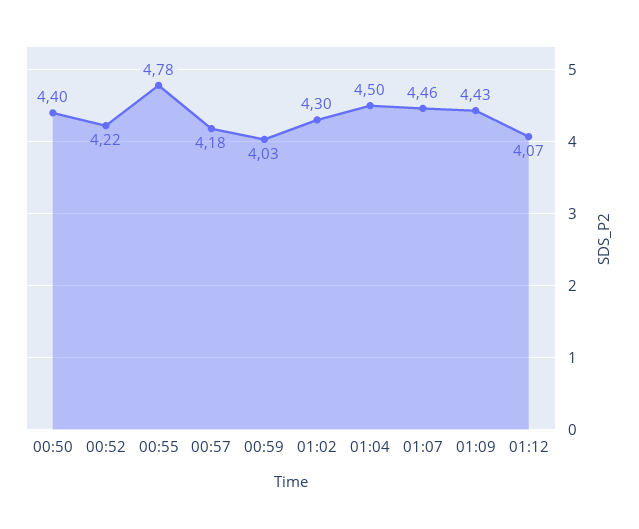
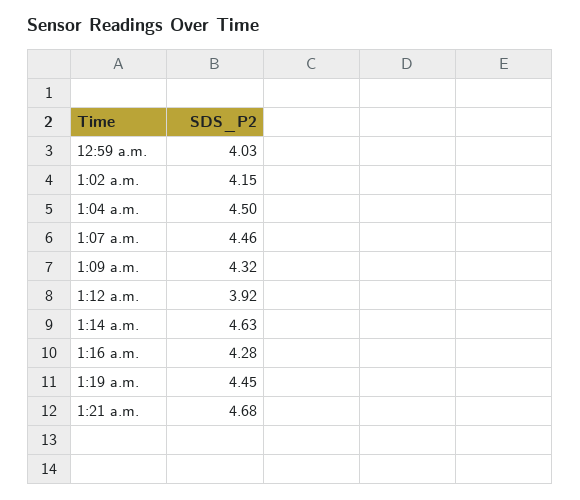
00:50: 4.4 -> none
00:52: 4.22 -> none
00:55: 4.78 -> none
00:57: 4.18 -> none
01:02: 4.3 -> 4.15
01:09: 4.43 -> 4.32
01:12: 4.07 -> 3.92
1:14 a.m.: none -> 4.63
1:16 a.m.: none -> 4.28
1:19 a.m.: none -> 4.45
1:21 a.m.: none -> 4.68

